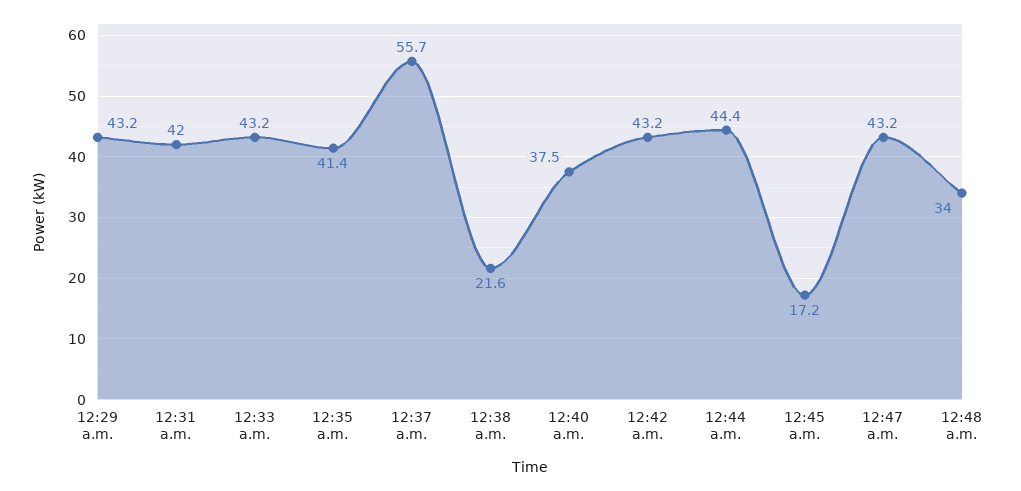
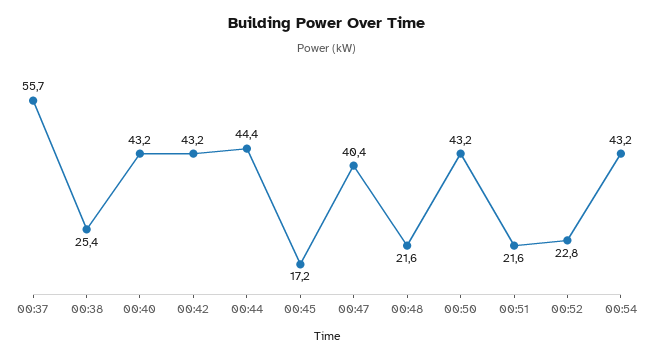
12:29 a.m.: 43.2 -> none
12:31 a.m.: 42 -> none
12:33 a.m.: 43.2 -> none
12:35 a.m.: 41.4 -> none
12:38 a.m.: 21.6 -> 25.4
12:40 a.m.: 37.5 -> 43.2
12:47 a.m.: 43.2 -> 40.4
12:48 a.m.: 34 -> 21.6
00:50: none -> 43.2
00:51: none -> 21.6
00:52: none -> 22.8
00:54: none -> 43.2

